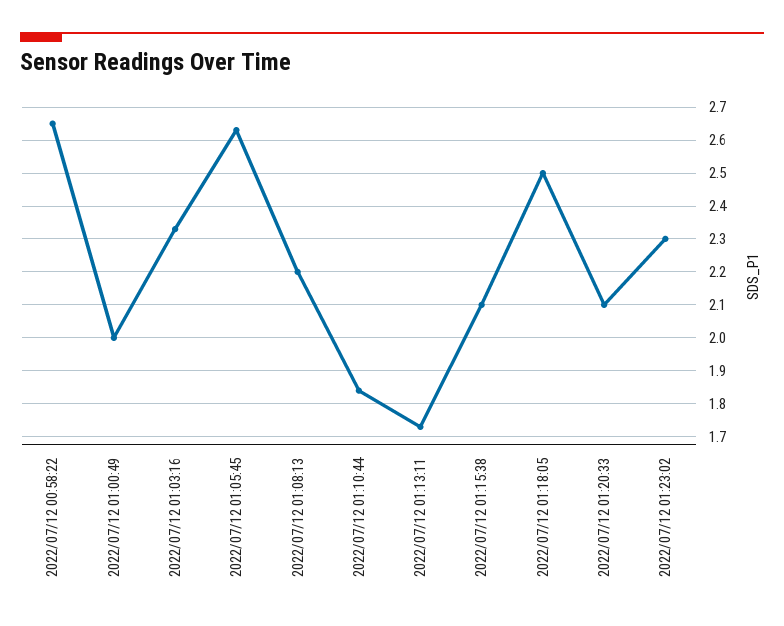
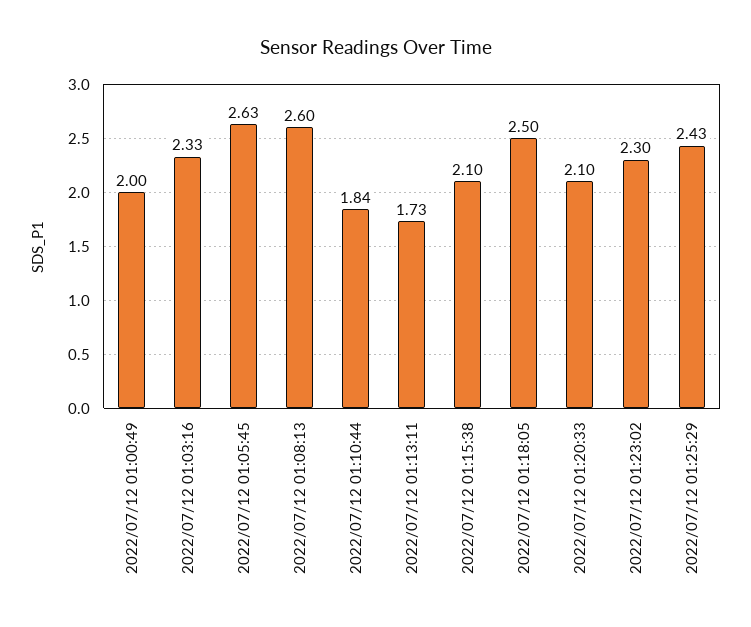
2022/07/12 00:58:22: 2.65 -> none
2022/07/12 01:08:13: 2.2 -> 2.6
2022/07/12 01:25:29: none -> 2.43

